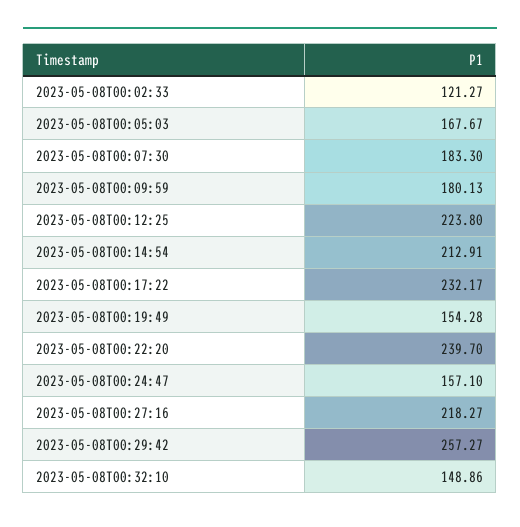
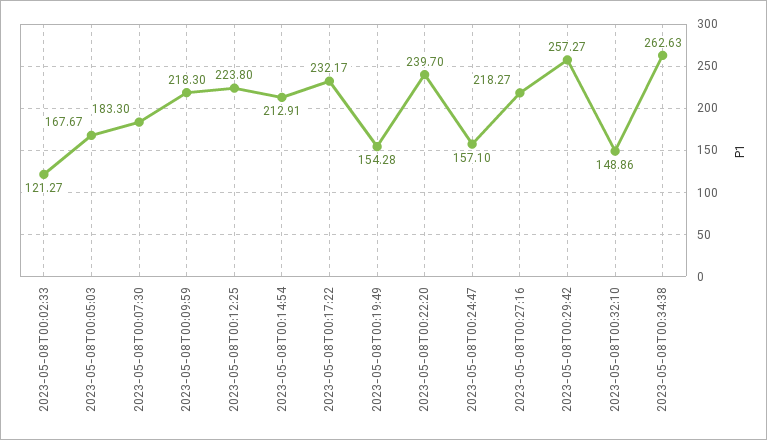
2023-05-08T00:09:59: 180.13 -> 218.3
2023-05-08T00:34:38: none -> 262.63

